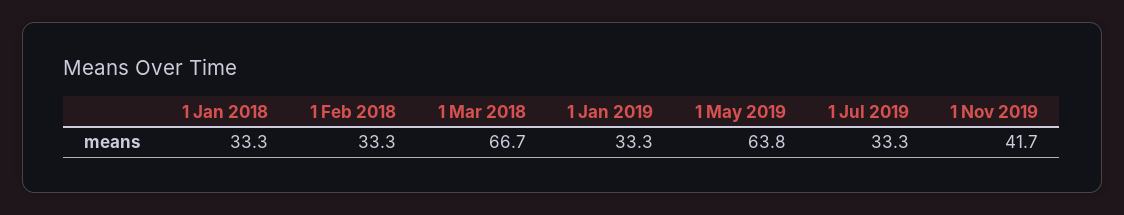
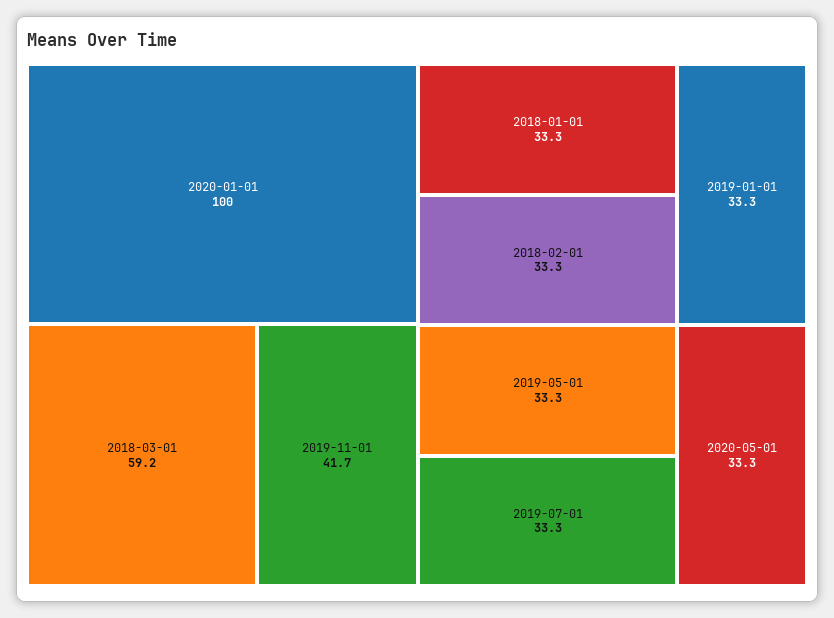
1 Mar 2018: 66.7 -> 59.2
1 May 2019: 63.8 -> 33.3
2020-01-01: none -> 100
2020-05-01: none -> 33.3

